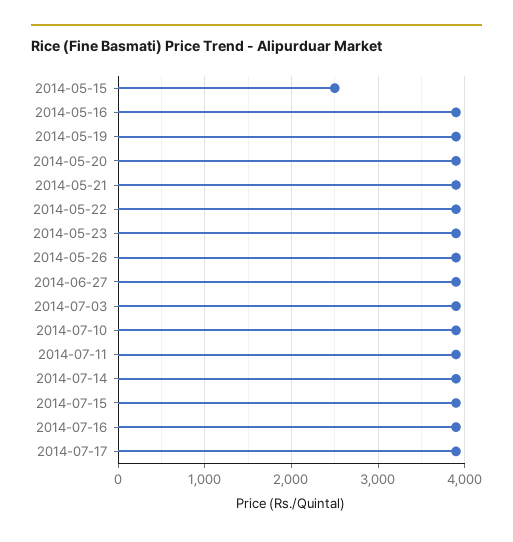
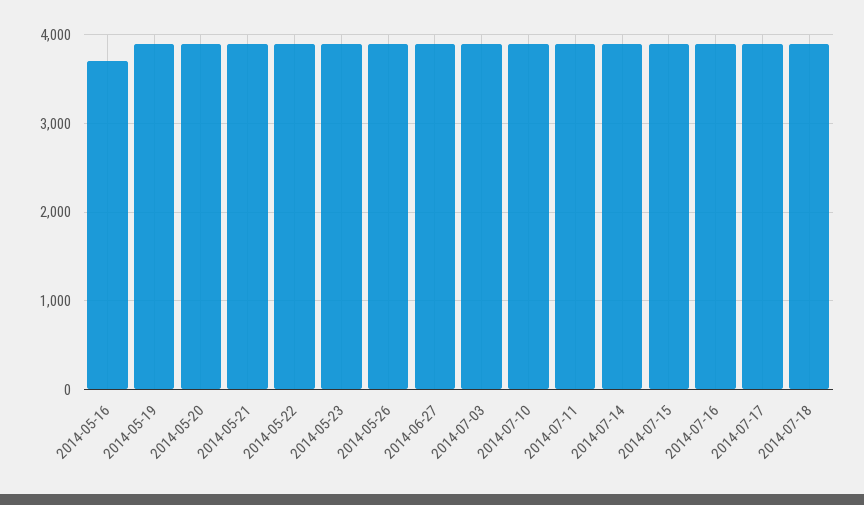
2014-05-15: 2500 -> none
2014-05-16: 3900 -> 3700
2014-07-18: none -> 3900

